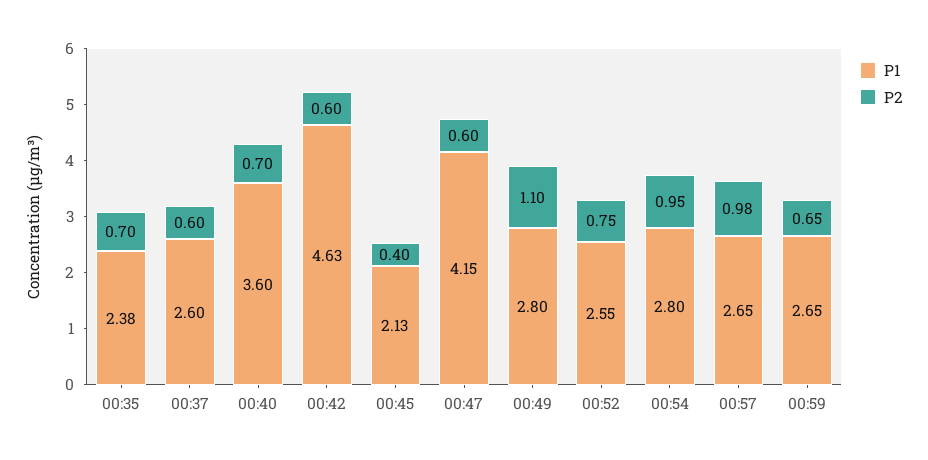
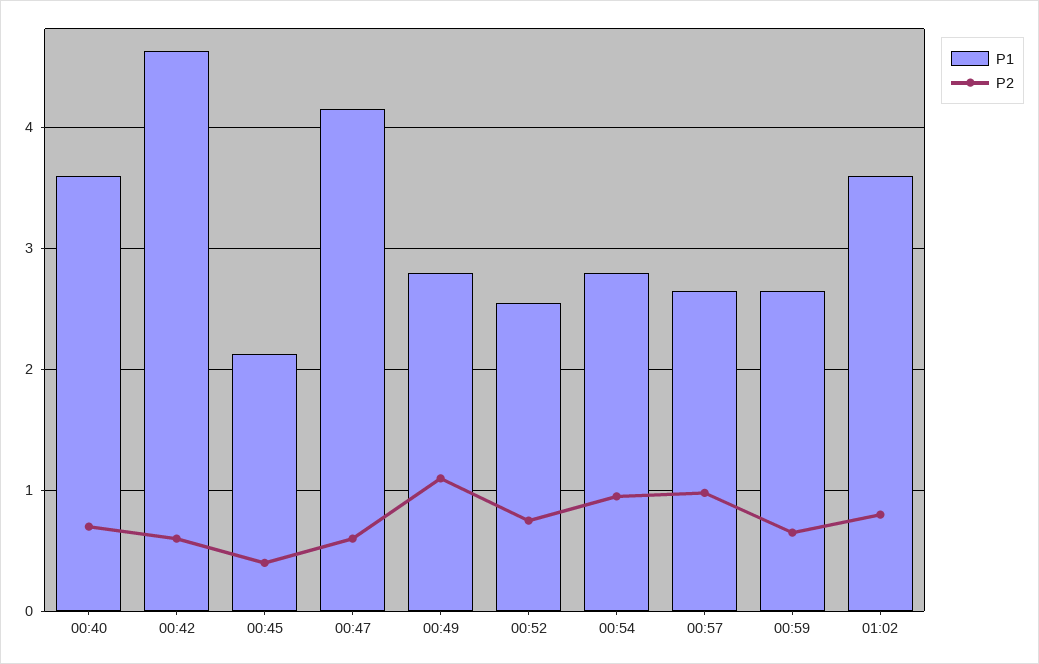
P1, 00:35: 2.38 -> none
P2, 00:35: 0.7 -> none
P1, 00:37: 2.6 -> none
P2, 00:37: 0.6 -> none
P1, 01:02: none -> 3.6
P2, 01:02: none -> 0.8

